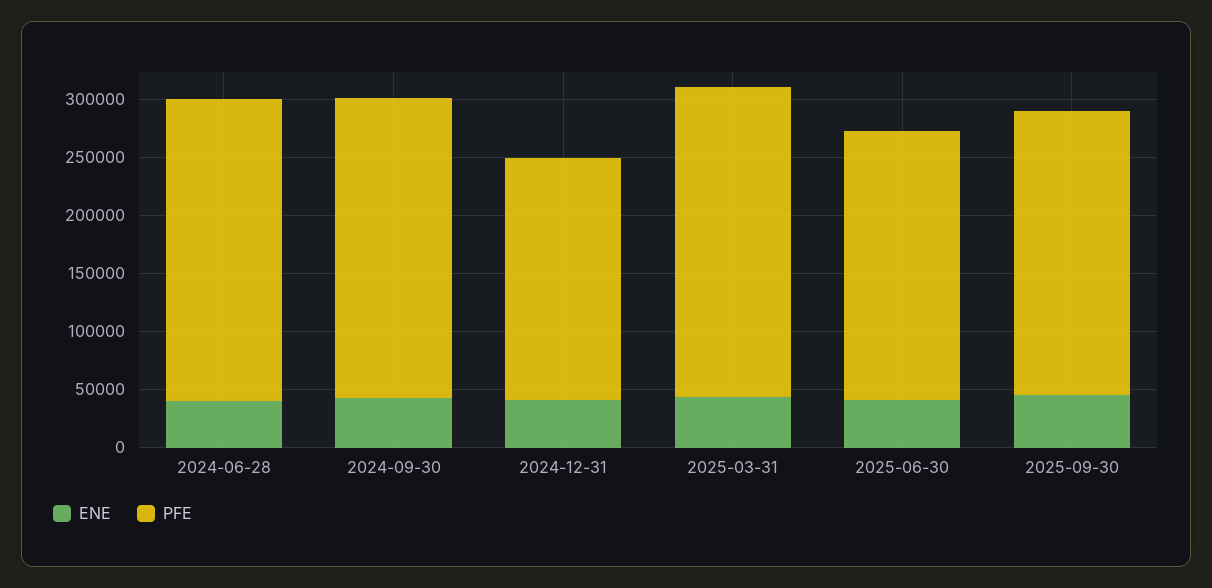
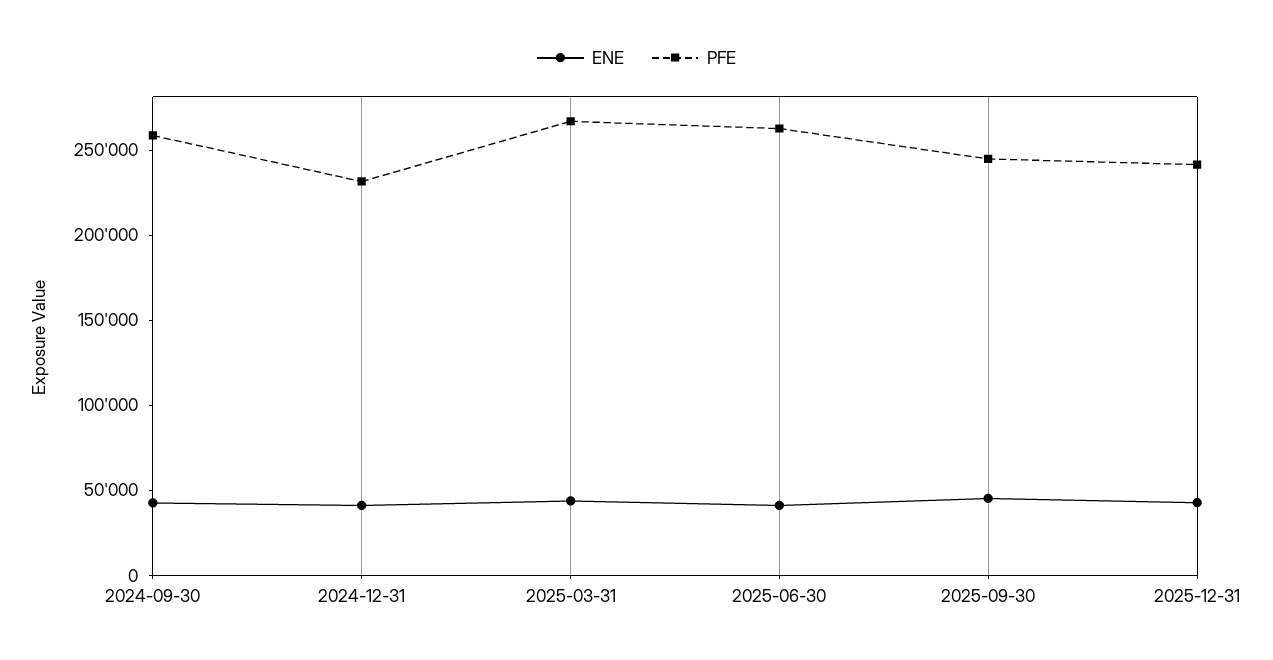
ENE, 2024-06-28: 40000 -> none
PFE, 2024-06-28: 260000 -> none
PFE, 2024-12-31: 210000 -> 230000
PFE, 2025-06-30: 230000 -> 260000
ENE, 2025-12-31: none -> 40000
PFE, 2025-12-31: none -> 240000

